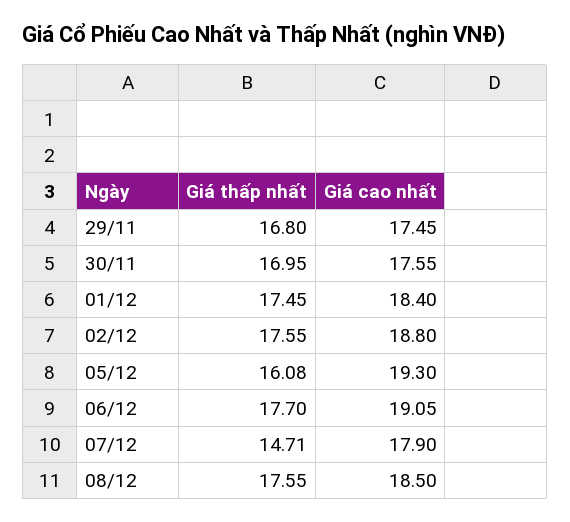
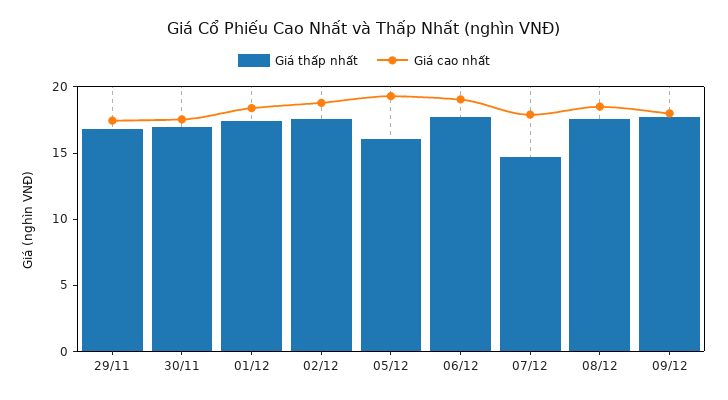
Giá thấp nhất, 09/12: none -> 18
Giá cao nhất, 09/12: none -> 18

